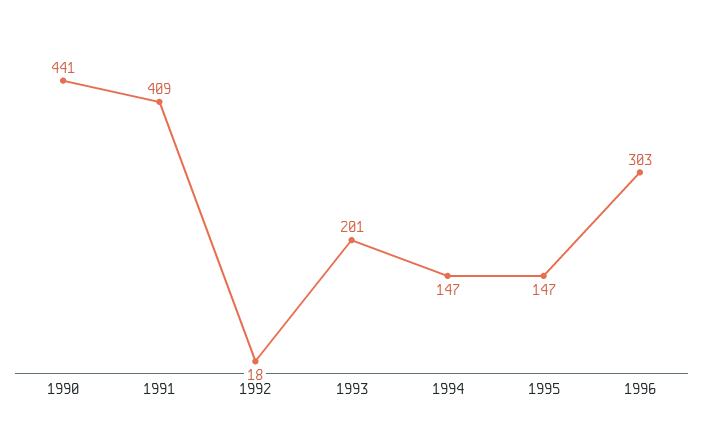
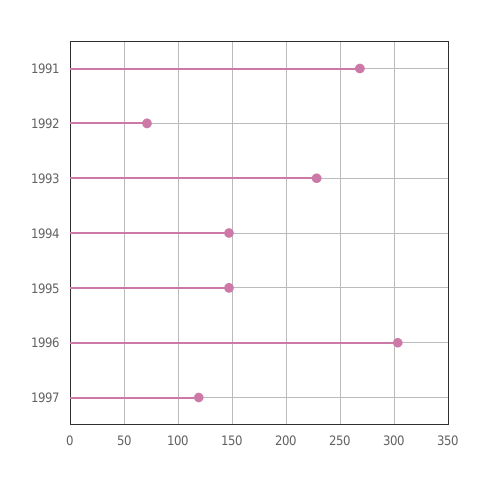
1990: 441 -> none
1991: 409 -> 270
1992: 18 -> 70
1993: 201 -> 230
1997: none -> 120

